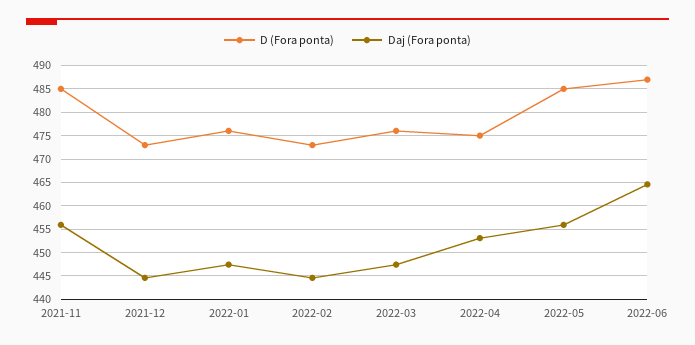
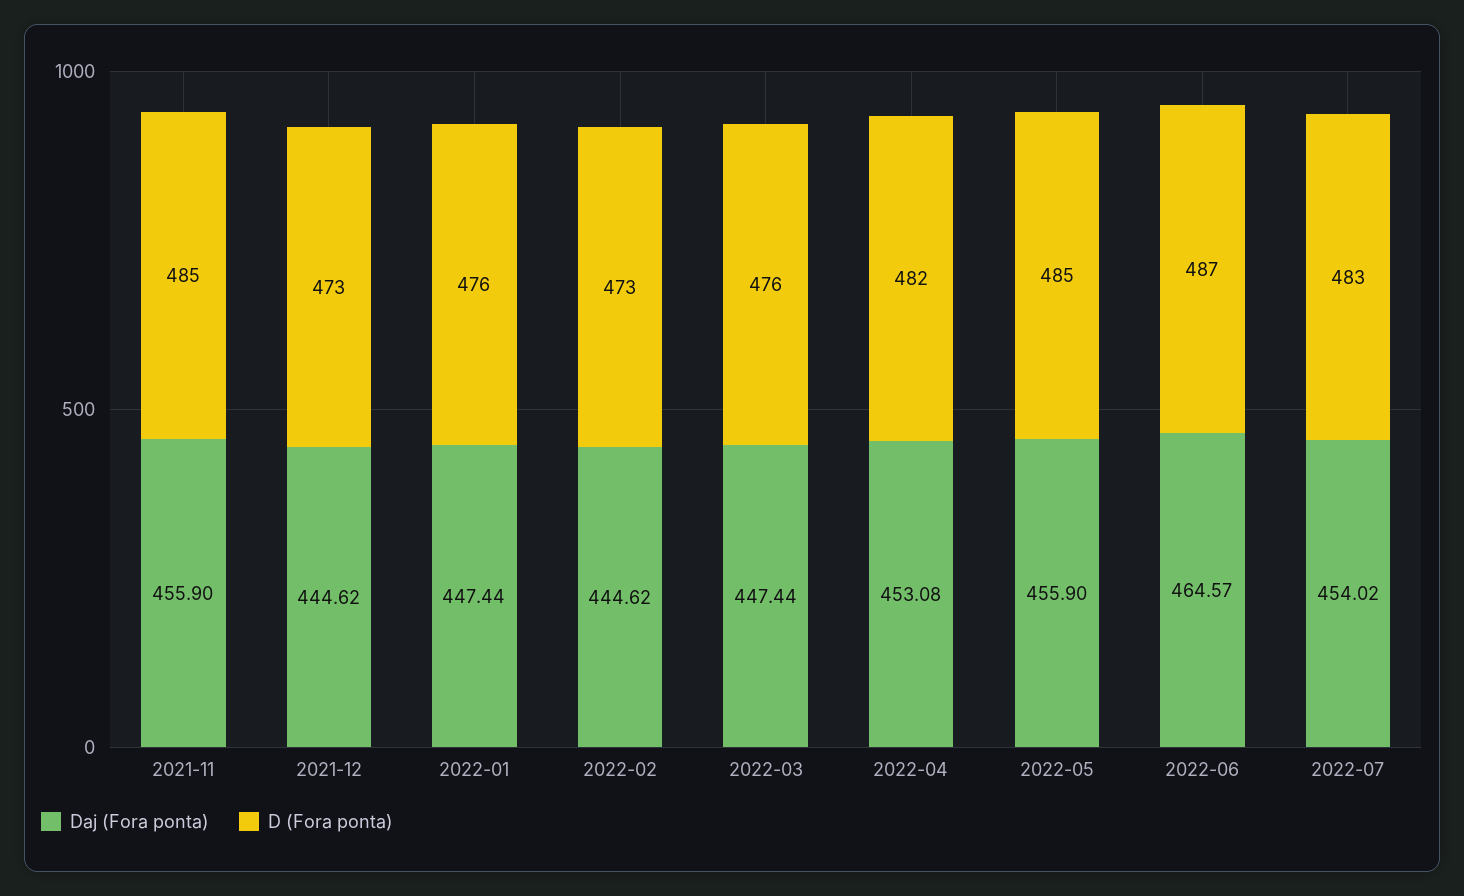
D (Fora ponta), 2022-04: 475 -> 482
Daj (Fora ponta), 2022-07: none -> 454.02
D (Fora ponta), 2022-07: none -> 483

